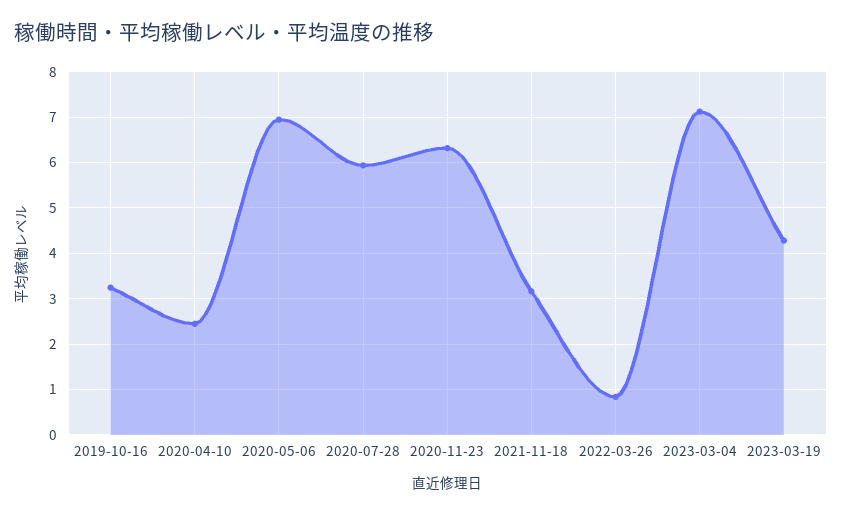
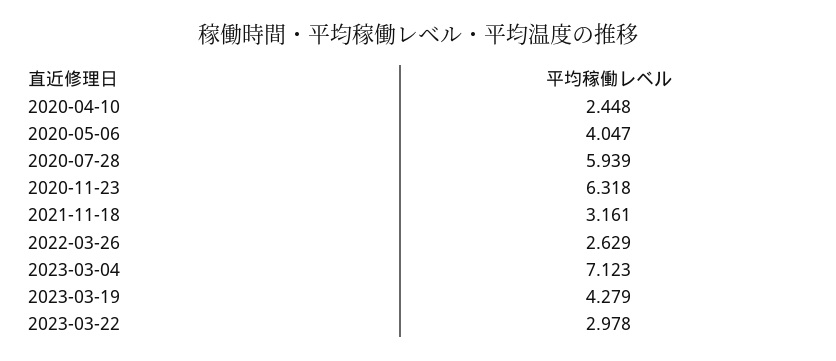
2019-10-16: 3.2 -> none
2020-05-06: 7 -> 4.047
2022-03-26: 0.8 -> 2.629
2023-03-22: none -> 2.978

